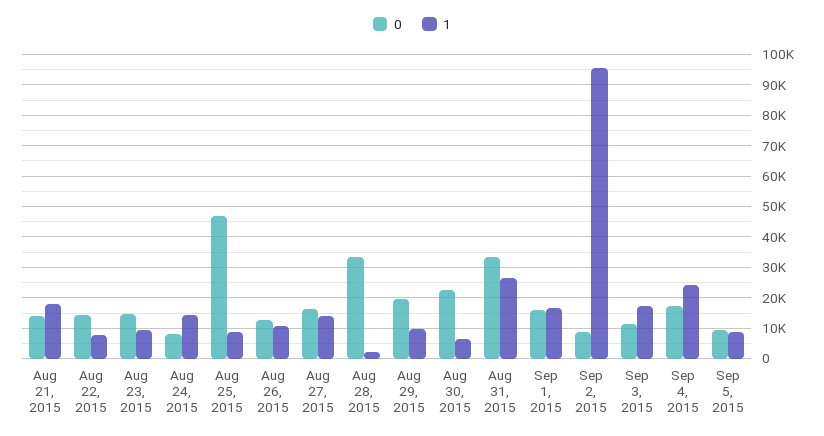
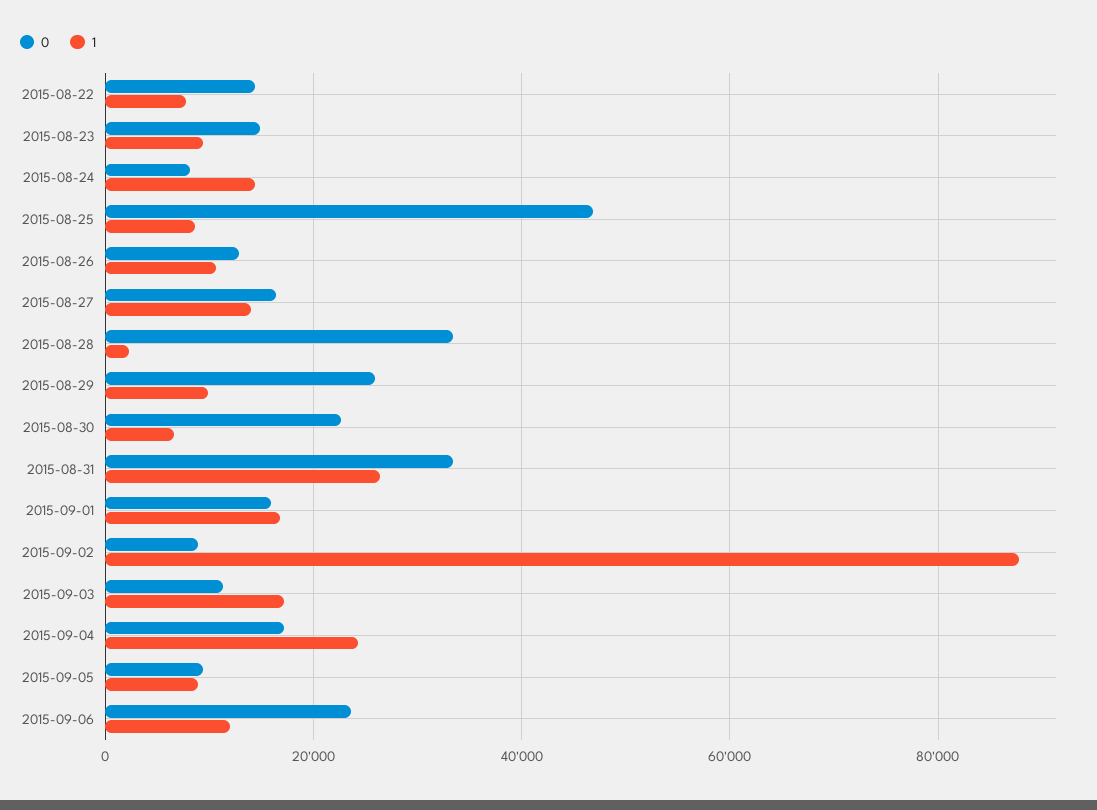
0, Aug 21, 2015: 14000 -> none
1, Aug 21, 2015: 18000 -> none
0, Aug 29, 2015: 20000 -> 26000
1, Sep 2, 2015: 96000 -> 88000
0, 2015-09-06: none -> 24000
1, 2015-09-06: none -> 12000

